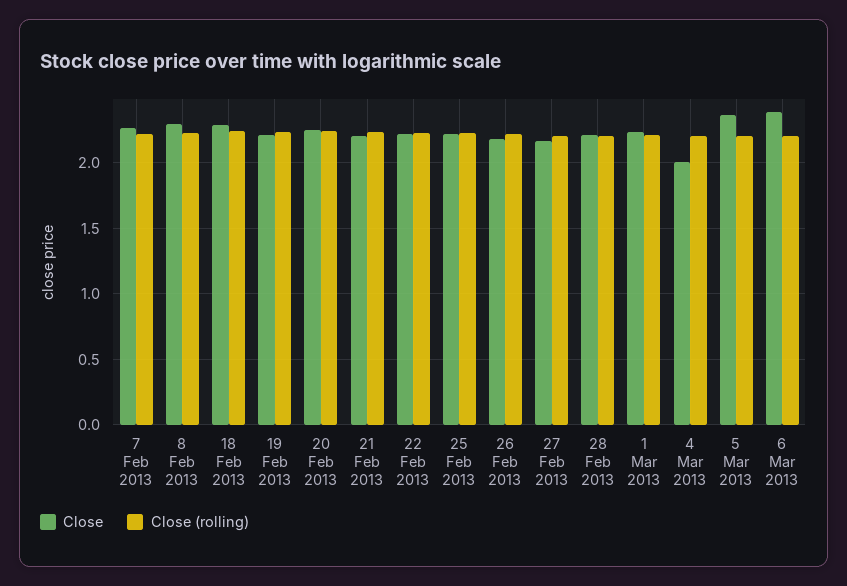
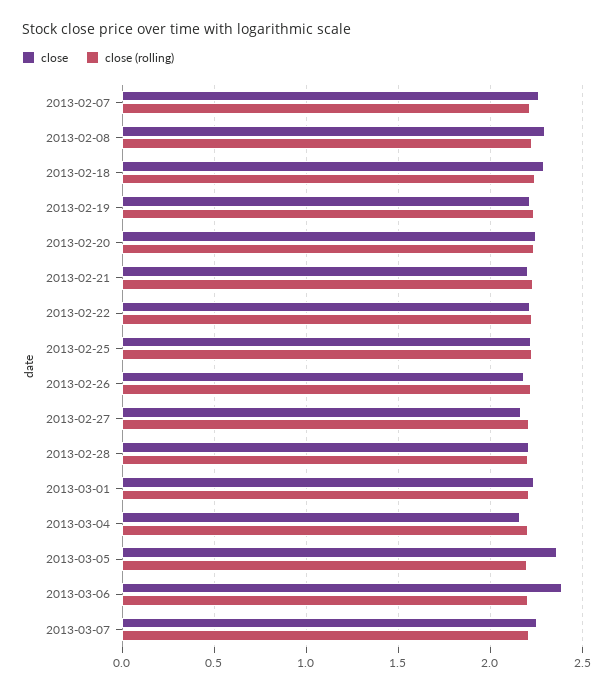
Close, 4 Mar 2013: 2 -> 2.15
Close, 2013-03-07: none -> 2.25
Close (rolling), 2013-03-07: none -> 2.2

